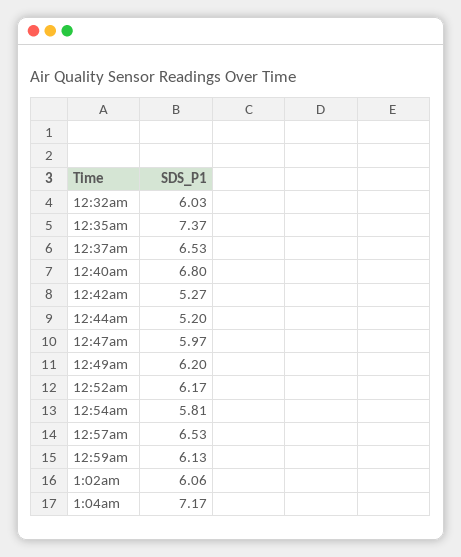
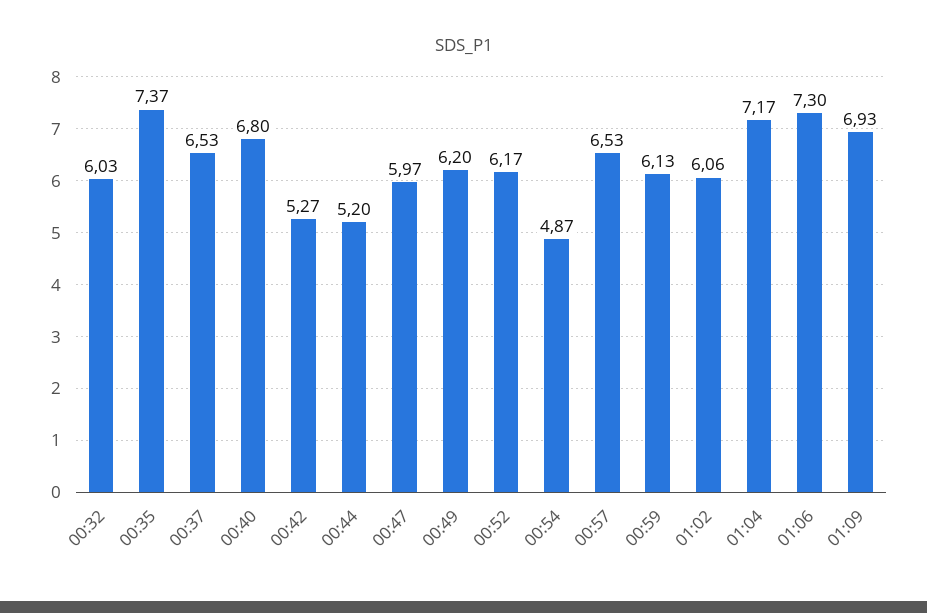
12:54am: 5.81 -> 4.87
01:06: none -> 7.3
01:09: none -> 6.93

